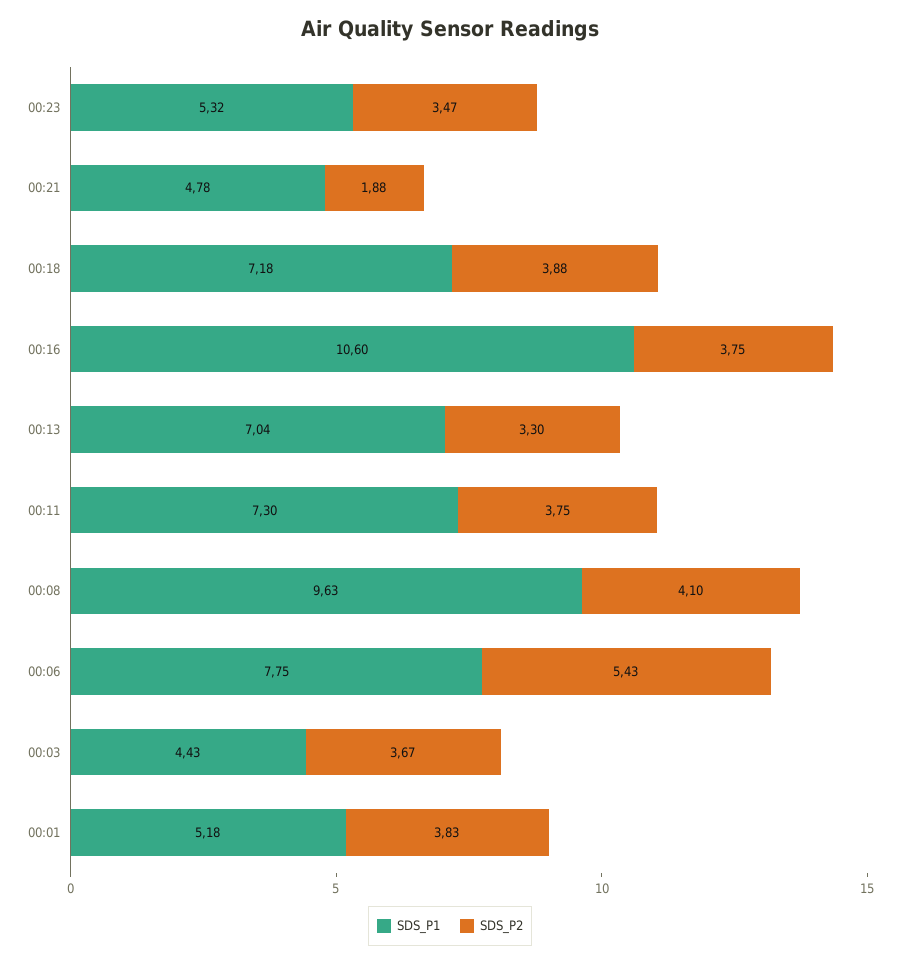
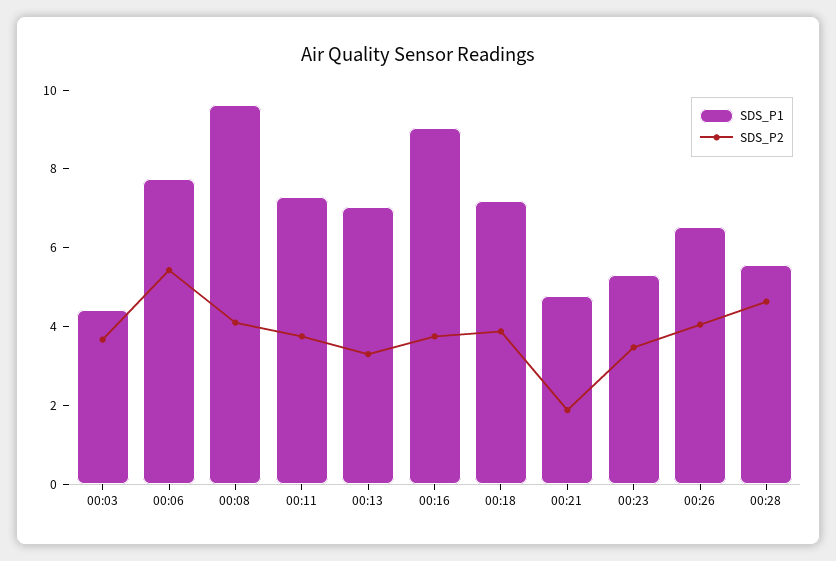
SDS_P1, 00:16: 10.6 -> 9
SDS_P1, 00:01: 5.18 -> none
SDS_P2, 00:01: 3.83 -> none
SDS_P1, 00:26: none -> 6.5
SDS_P2, 00:26: none -> 4
SDS_P1, 00:28: none -> 5.5
SDS_P2, 00:28: none -> 4.5

